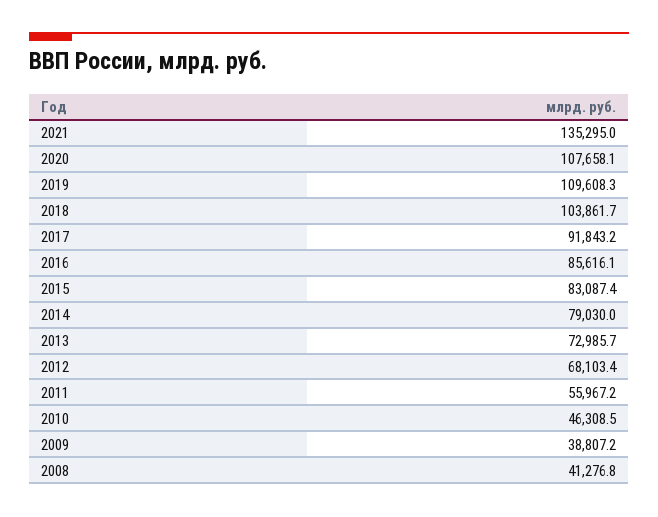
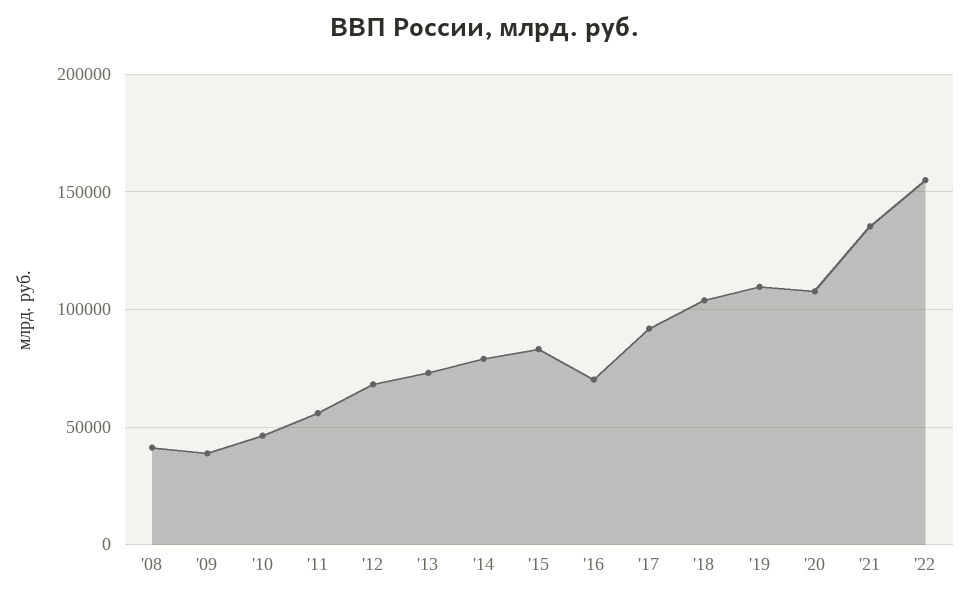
2016: 85616.1 -> 70000
'22: none -> 155000

